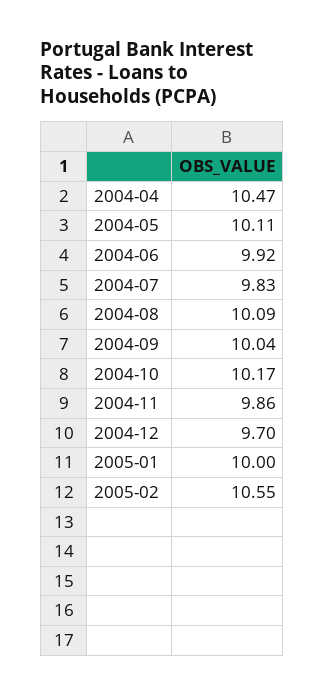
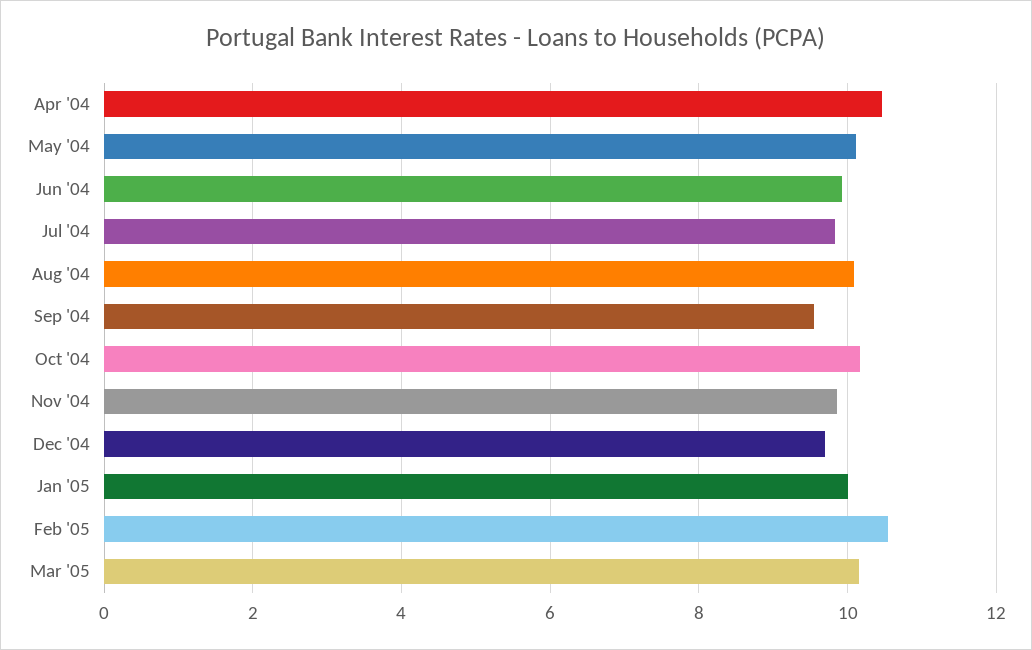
2004-09: 10.04 -> 9.6
Mar '05: none -> 10.2

